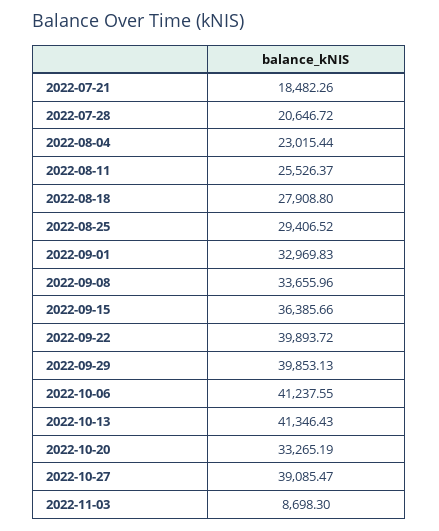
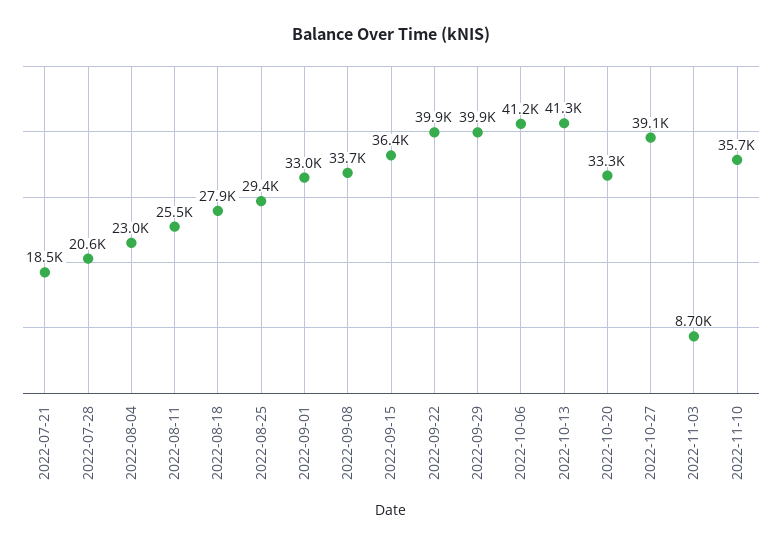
2022-11-10: none -> 35700

